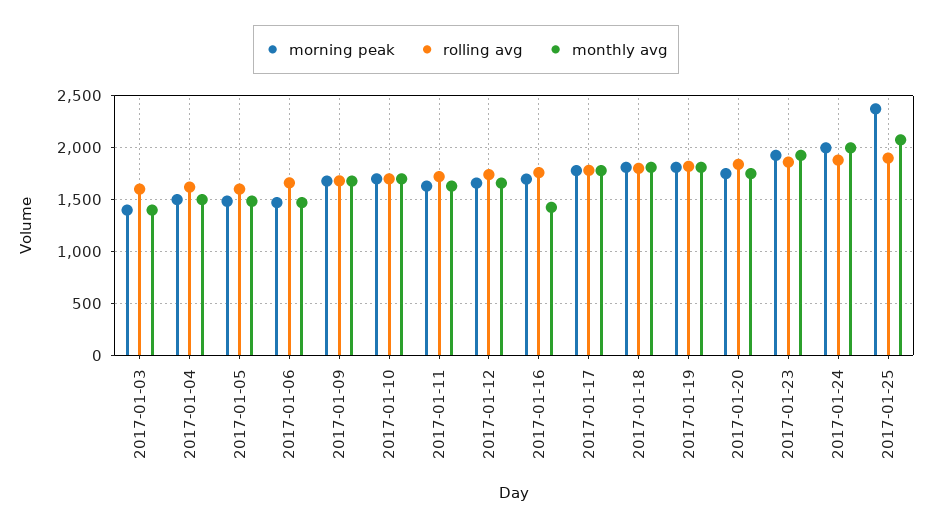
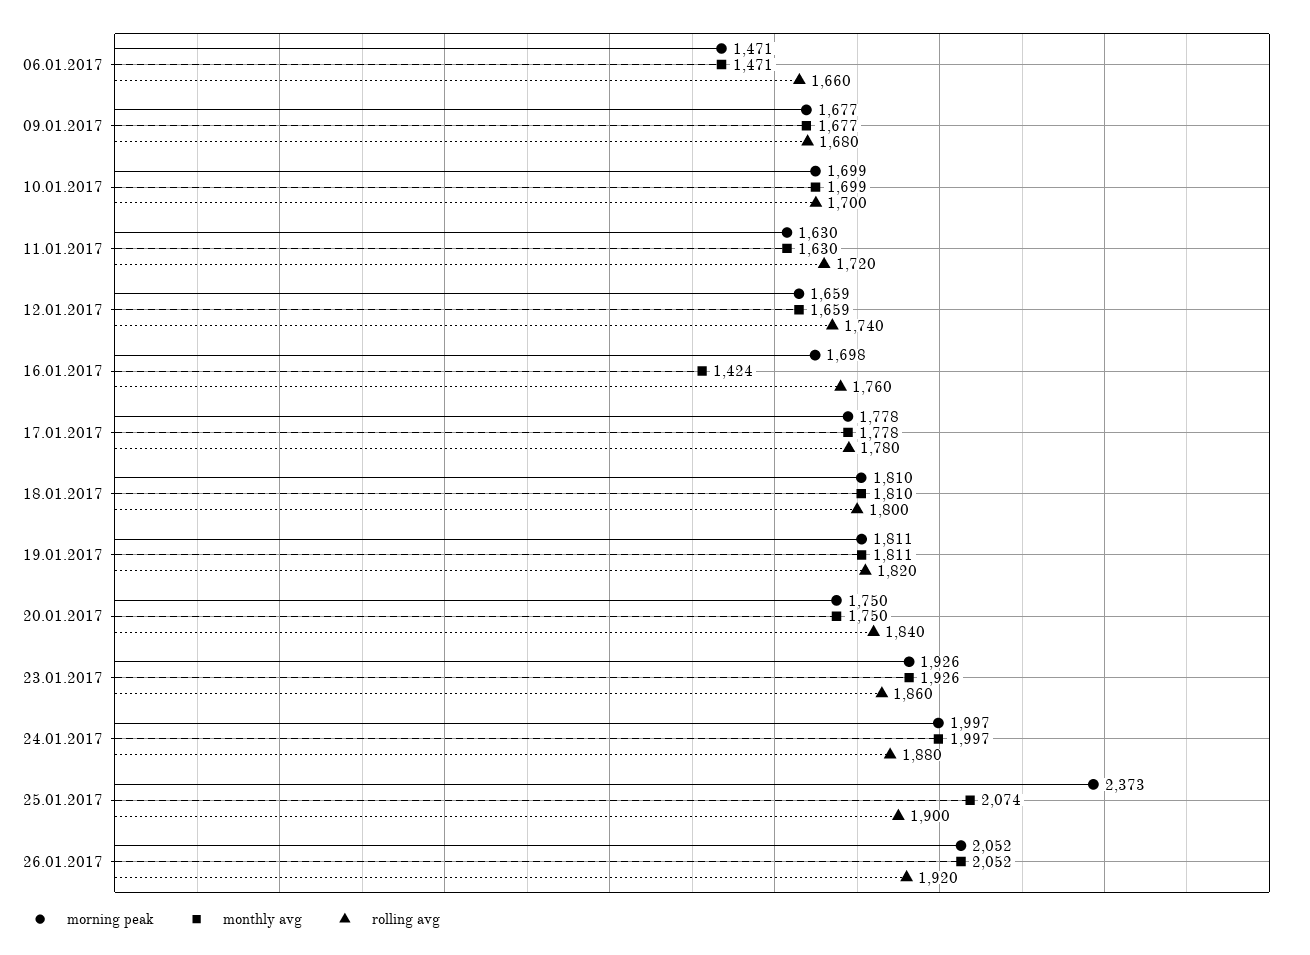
morning peak, 2017-01-03: 1400 -> none
rolling avg, 2017-01-03: 1600 -> none
monthly avg, 2017-01-03: 1400 -> none
morning peak, 2017-01-04: 1500 -> none
rolling avg, 2017-01-04: 1600 -> none
monthly avg, 2017-01-04: 1500 -> none
morning peak, 2017-01-05: 1500 -> none
rolling avg, 2017-01-05: 1600 -> none
monthly avg, 2017-01-05: 1500 -> none
morning peak, 26.01.2017: none -> 2052
monthly avg, 26.01.2017: none -> 2052
rolling avg, 26.01.2017: none -> 1920

